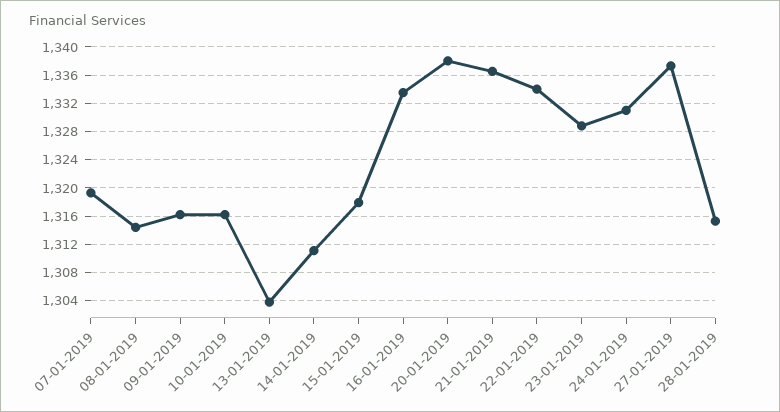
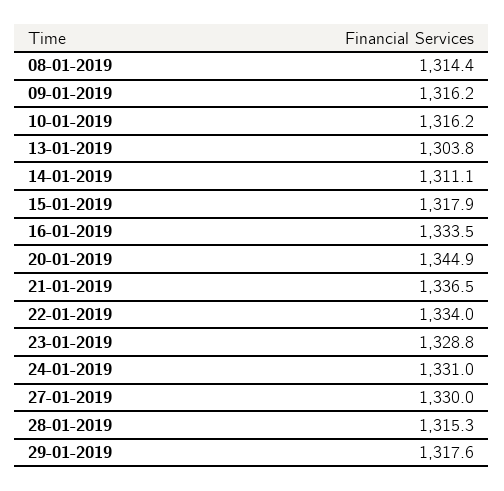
07-01-2019: 1319 -> none
20-01-2019: 1338 -> 1344.9
27-01-2019: 1337 -> 1330
29-01-2019: none -> 1317.6

